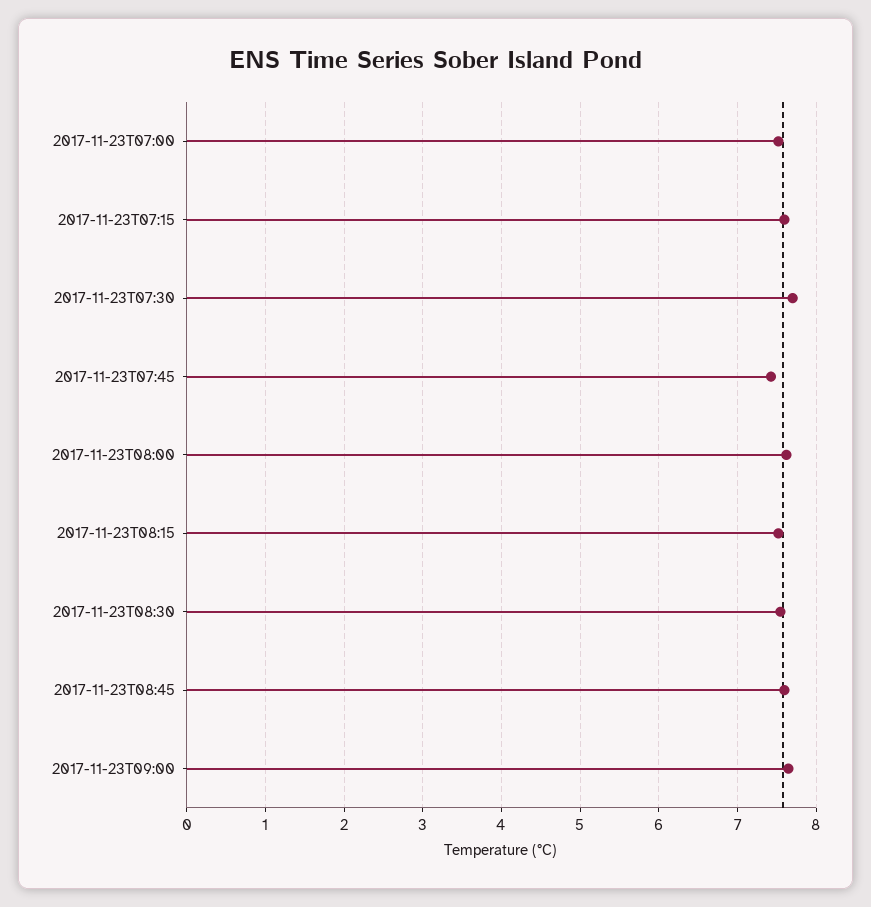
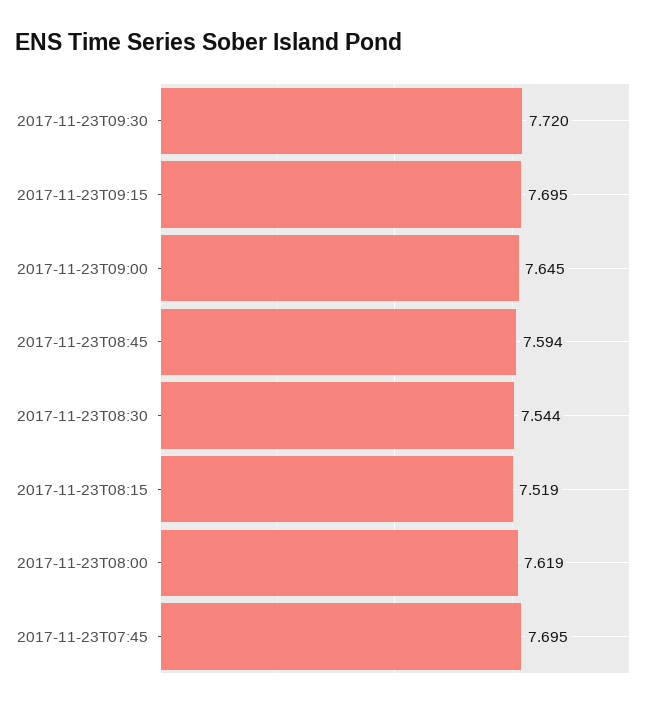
2017-11-23T07:00: 7.5 -> none
2017-11-23T07:15: 7.6 -> none
2017-11-23T07:30: 7.7 -> none
2017-11-23T07:45: 7.4 -> 7.695
2017-11-23T09:30: none -> 7.72
2017-11-23T09:15: none -> 7.695

